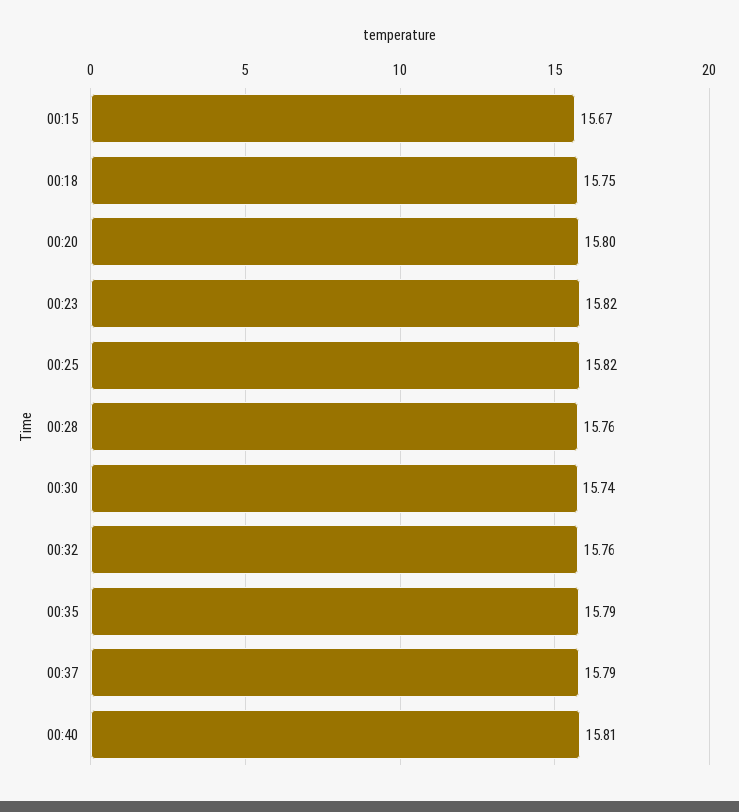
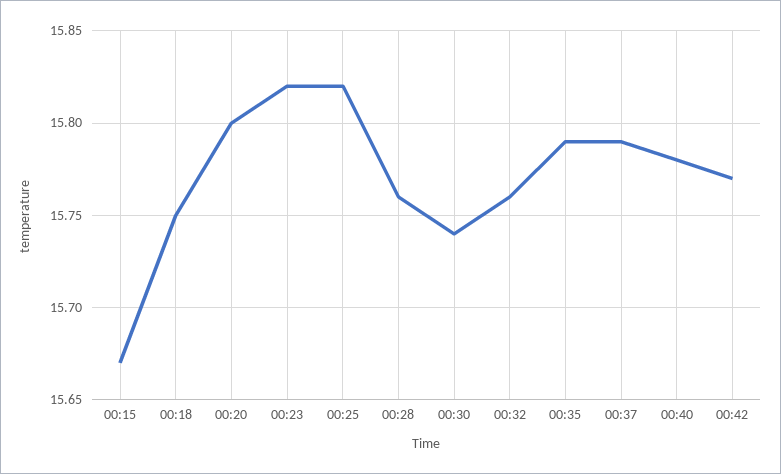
00:40: 15.81 -> 15.78
00:42: none -> 15.77

